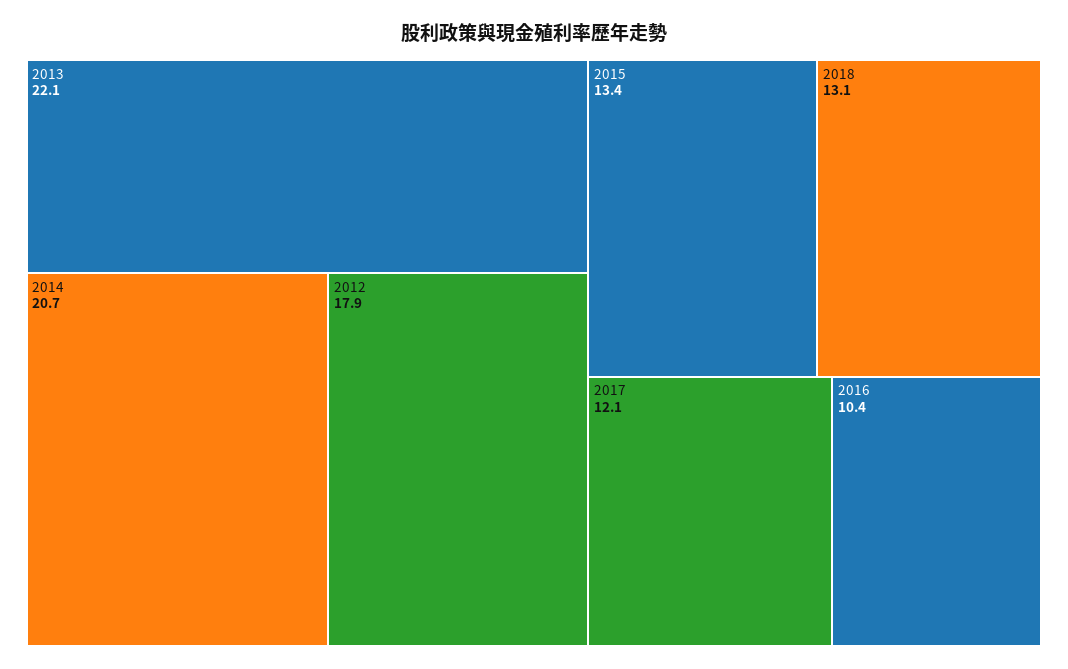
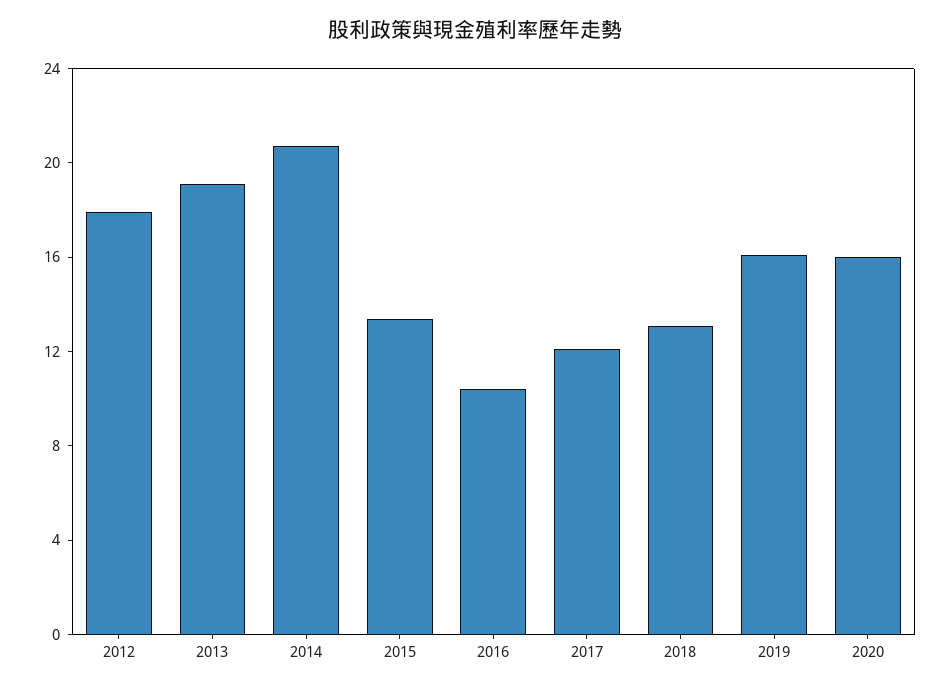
2013: 22.1 -> 19
2019: none -> 16
2020: none -> 16

